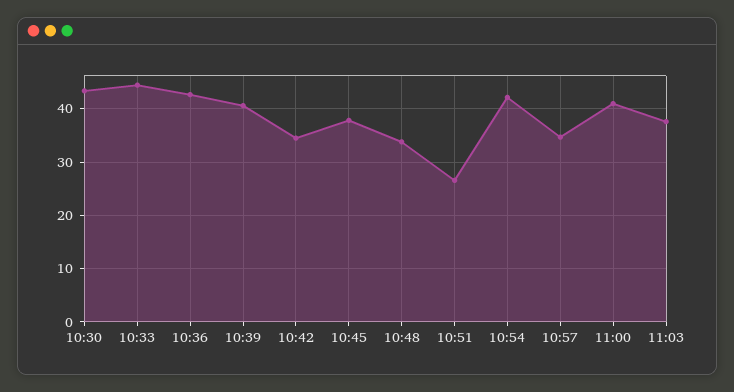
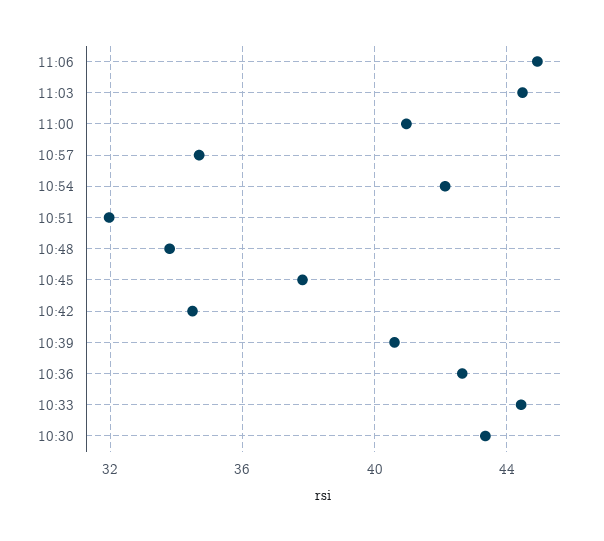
10:51: 26 -> 32
11:03: 38 -> 44.5
11:06: none -> 45

